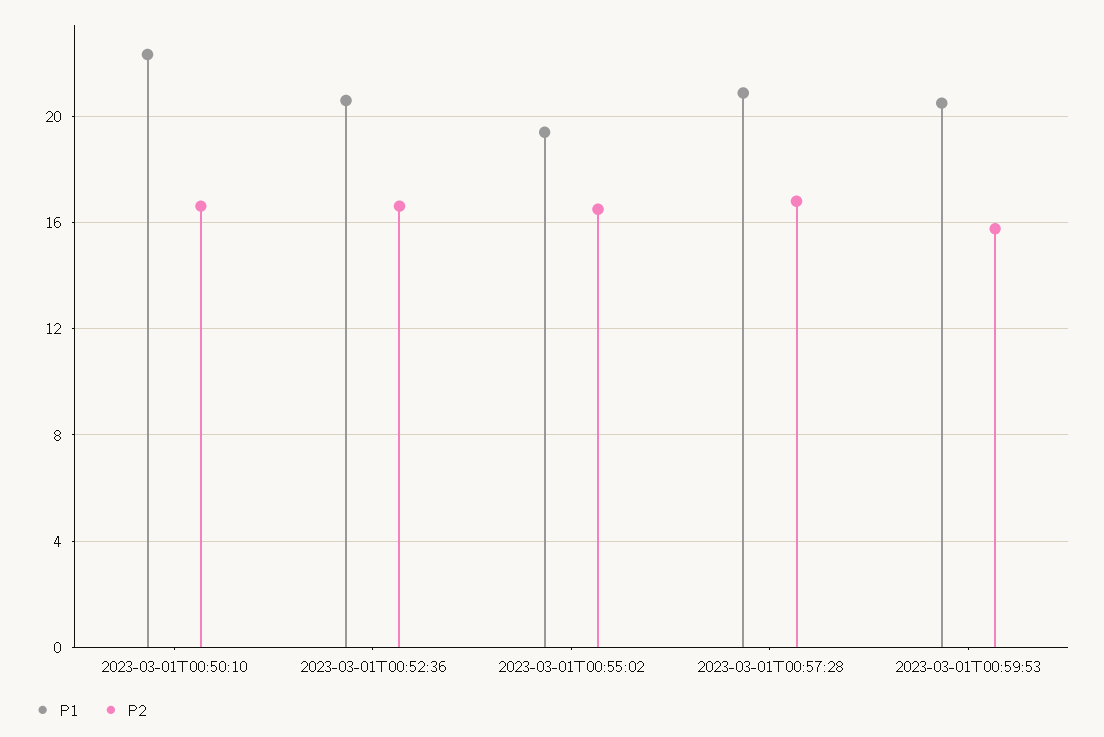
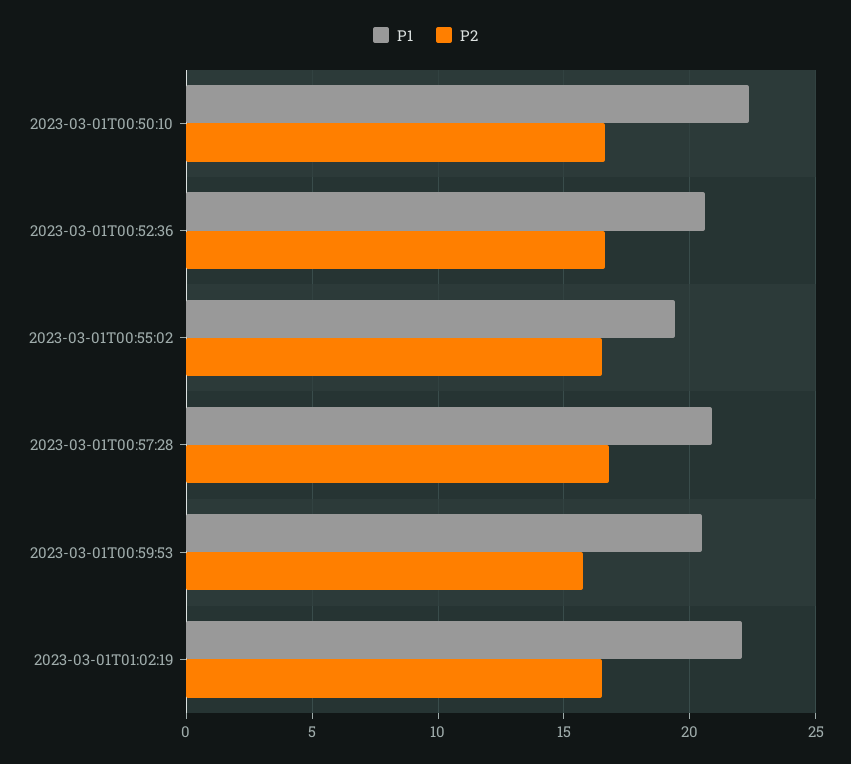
P1, 2023-03-01T01:02:19: none -> 22
P2, 2023-03-01T01:02:19: none -> 16.5

